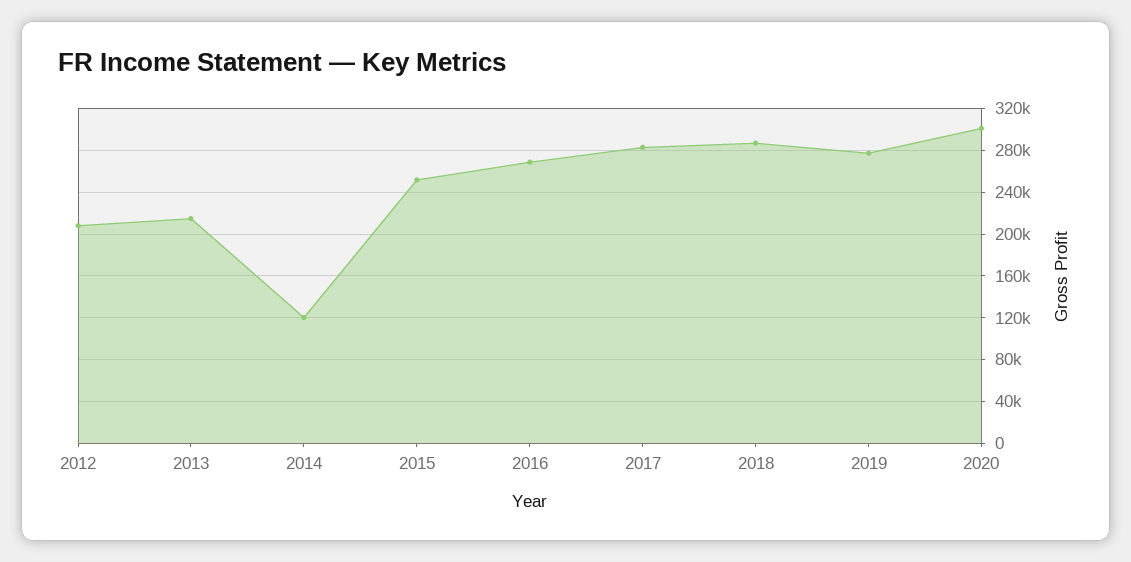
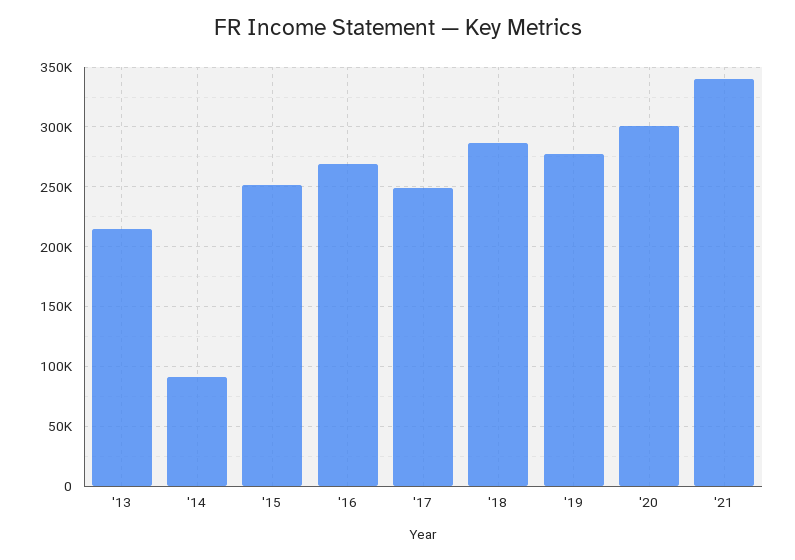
2012: 210000 -> none
2014: 120000 -> 90000
2017: 280000 -> 250000
'21: none -> 340000

